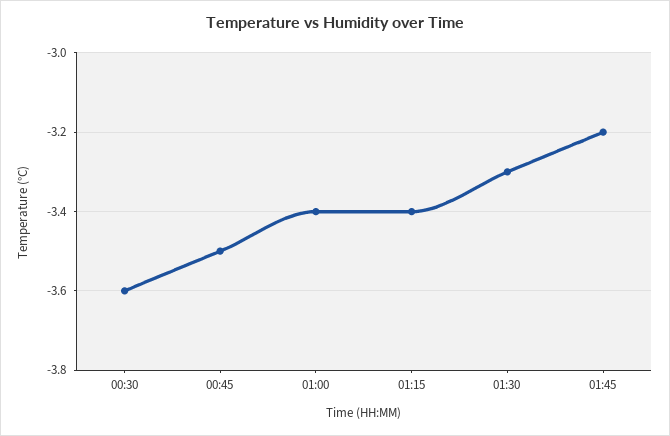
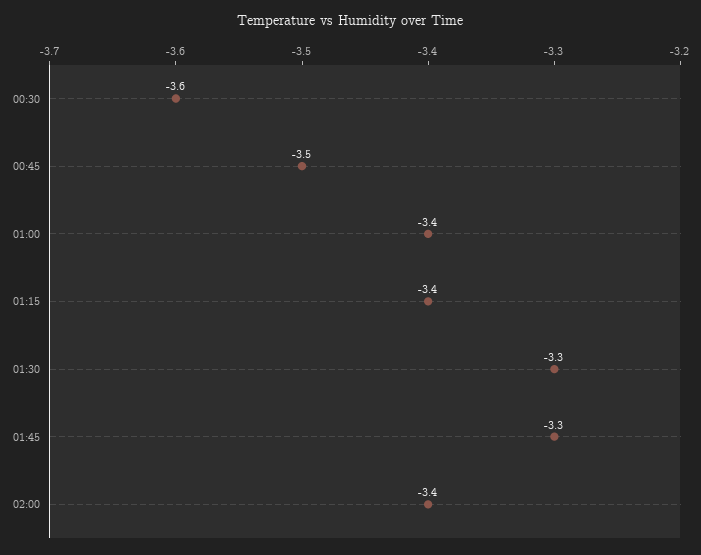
01:45: -3.2 -> -3.3
02:00: none -> -3.4

